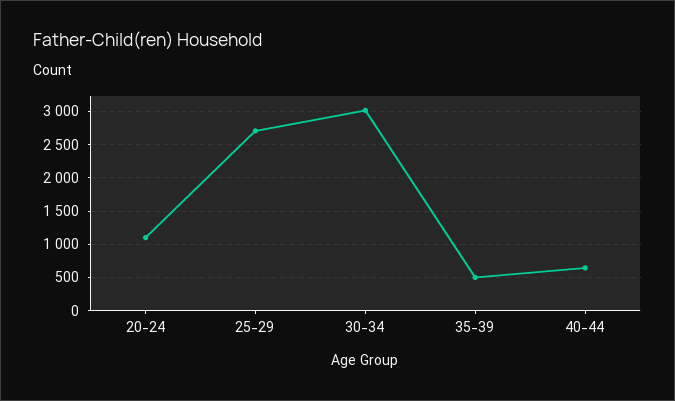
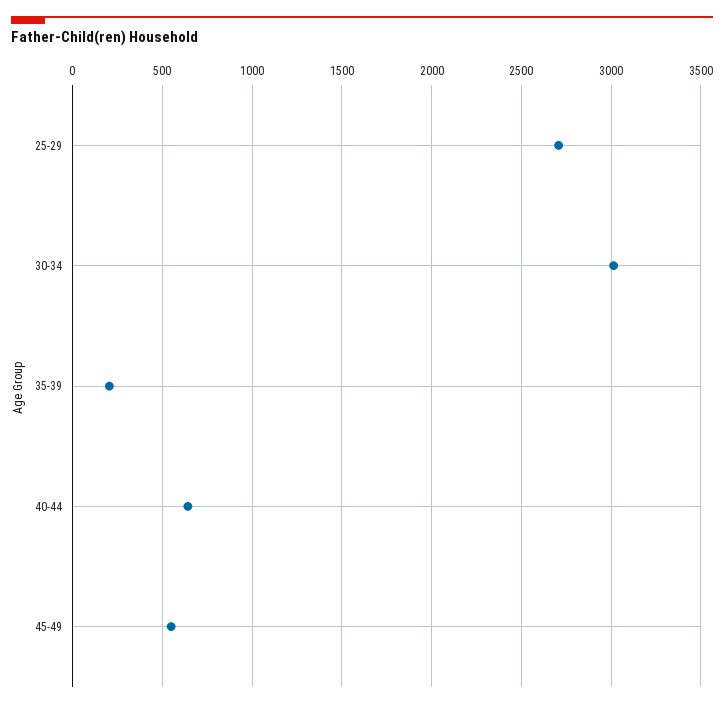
20-24: 1100 -> none
35-39: 500 -> 200
45-49: none -> 550

